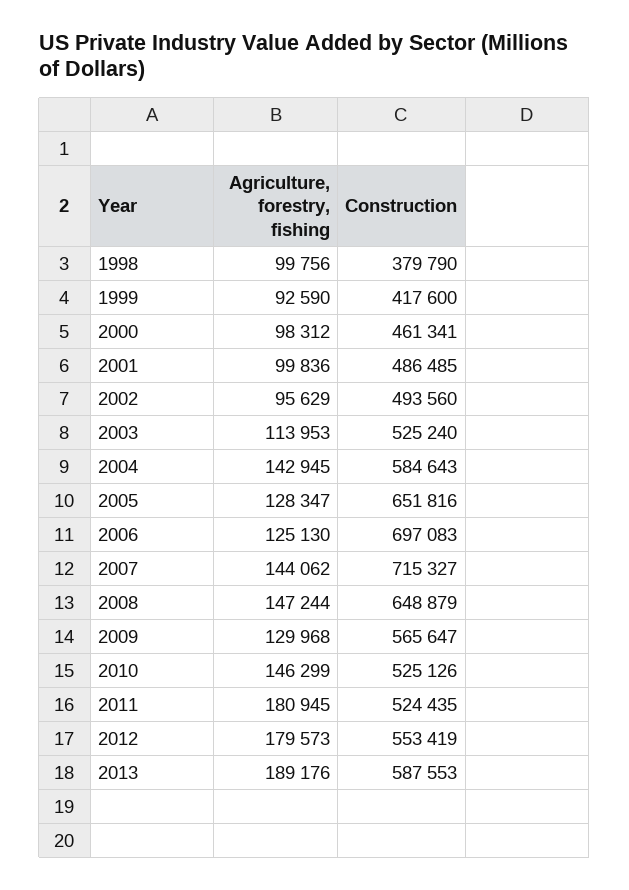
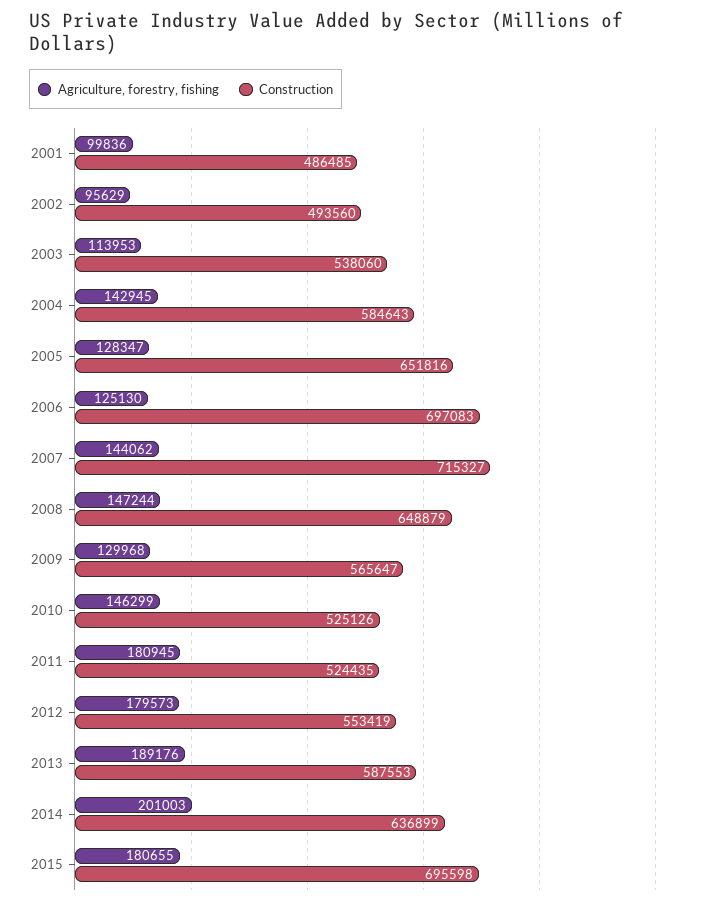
Agriculture, forestry, fishing, 1998: 99756 -> none
Construction, 1998: 379790 -> none
Agriculture, forestry, fishing, 1999: 92590 -> none
Construction, 1999: 417600 -> none
Agriculture, forestry, fishing, 2000: 98312 -> none
Construction, 2000: 461341 -> none
Construction, 2003: 525240 -> 538060
Agriculture, forestry, fishing, 2014: none -> 201003
Construction, 2014: none -> 636899
Agriculture, forestry, fishing, 2015: none -> 180655
Construction, 2015: none -> 695598

